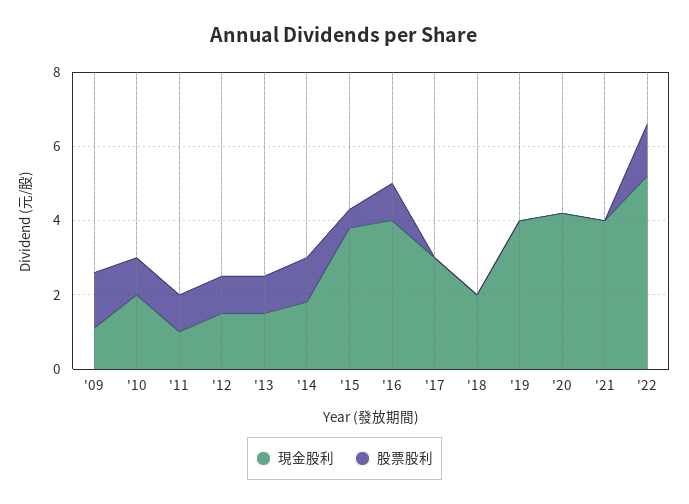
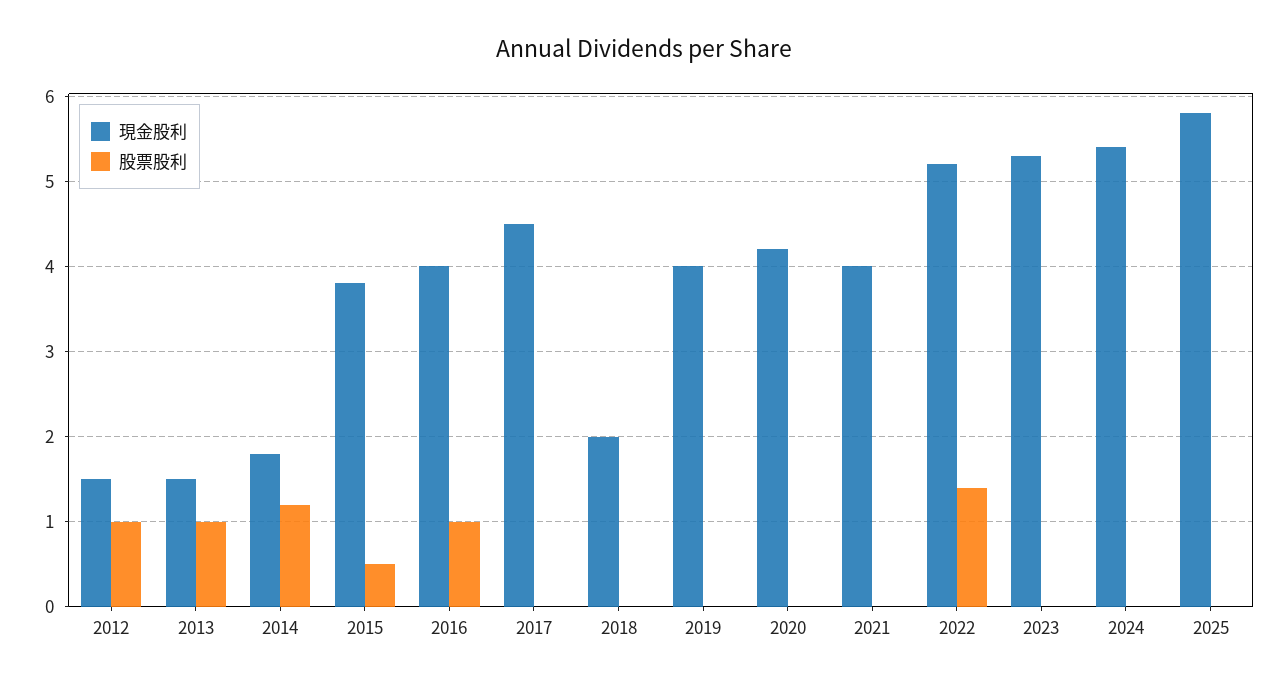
現金股利, '09: 1 -> none
股票股利, '09: 1.5 -> none
現金股利, '10: 2 -> none
股票股利, '10: 1 -> none
現金股利, '11: 1 -> none
股票股利, '11: 1 -> none
現金股利, '17: 3 -> 4.5
現金股利, 2023: none -> 5.3
股票股利, 2023: none -> 0
現金股利, 2024: none -> 5.4
股票股利, 2024: none -> 0
現金股利, 2025: none -> 5.8
股票股利, 2025: none -> 0

